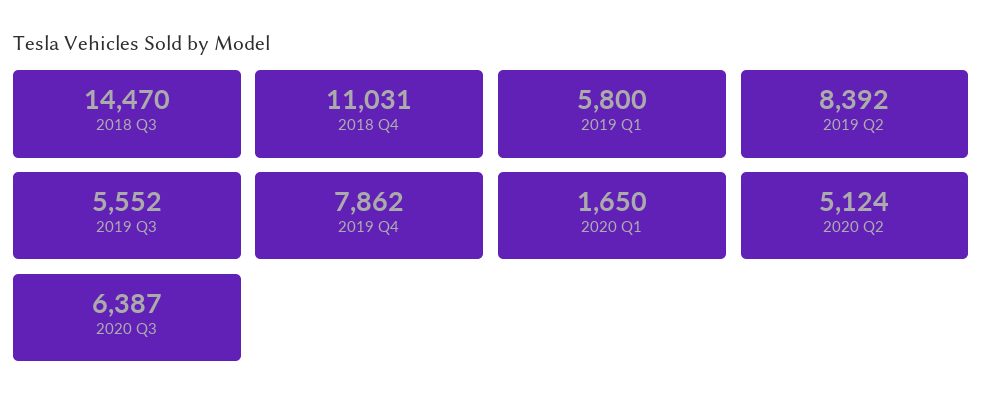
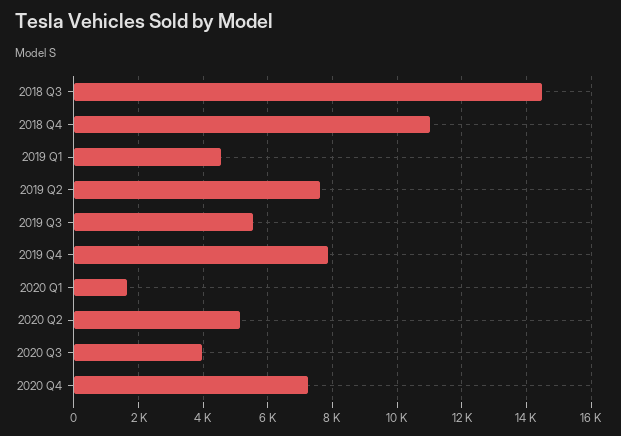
2019 Q1: 5800 -> 4600
2019 Q2: 8392 -> 7600
2020 Q3: 6387 -> 4000
2020 Q4: none -> 7200

